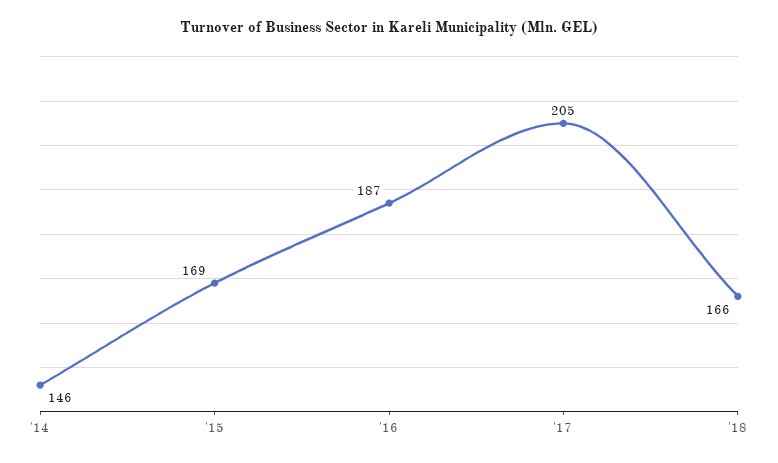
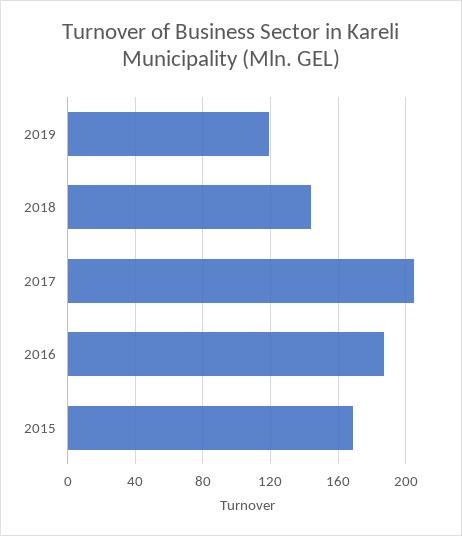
'14: 146 -> none
'18: 166 -> 145
2019: none -> 120

